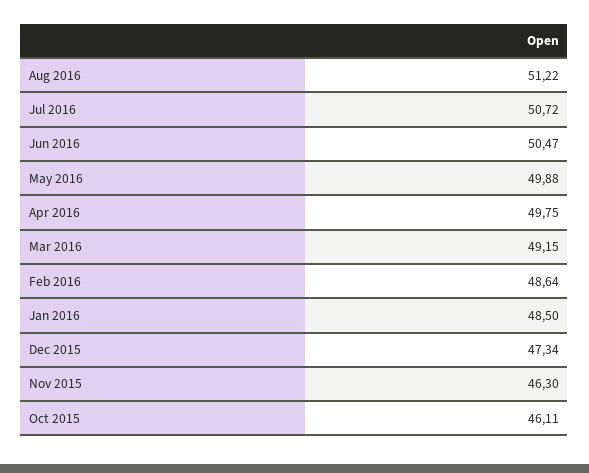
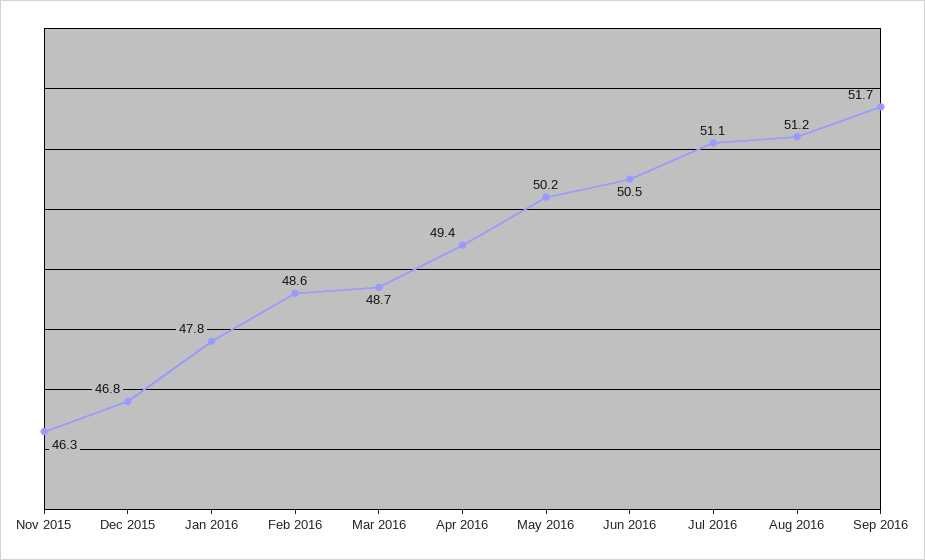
Jul 2016: 50.72 -> 51.1
May 2016: 49.88 -> 50.2
Apr 2016: 49.75 -> 49.4
Mar 2016: 49.15 -> 48.7
Jan 2016: 48.5 -> 47.8
Dec 2015: 47.34 -> 46.8
Oct 2015: 46.11 -> none
Sep 2016: none -> 51.7

